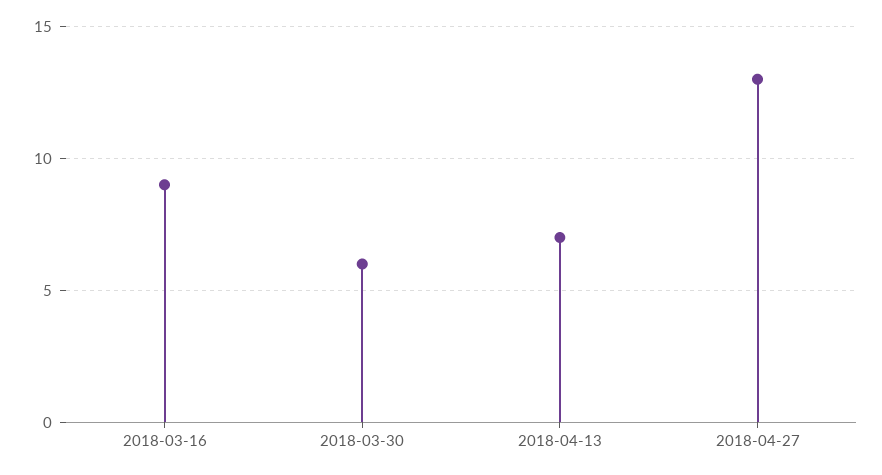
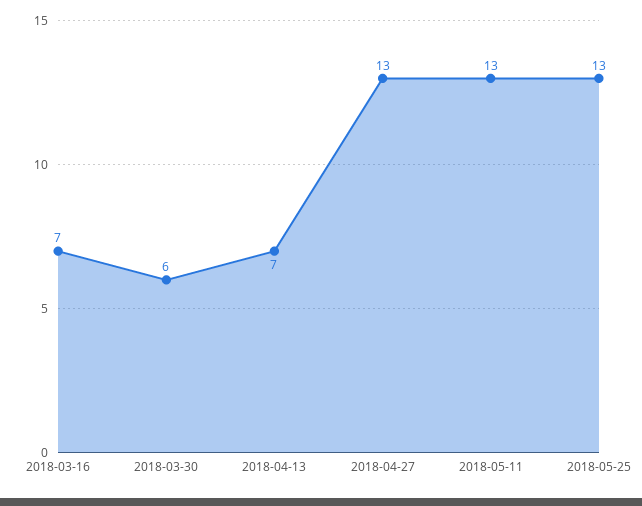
2018-03-16: 9 -> 7
2018-05-11: none -> 13
2018-05-25: none -> 13

